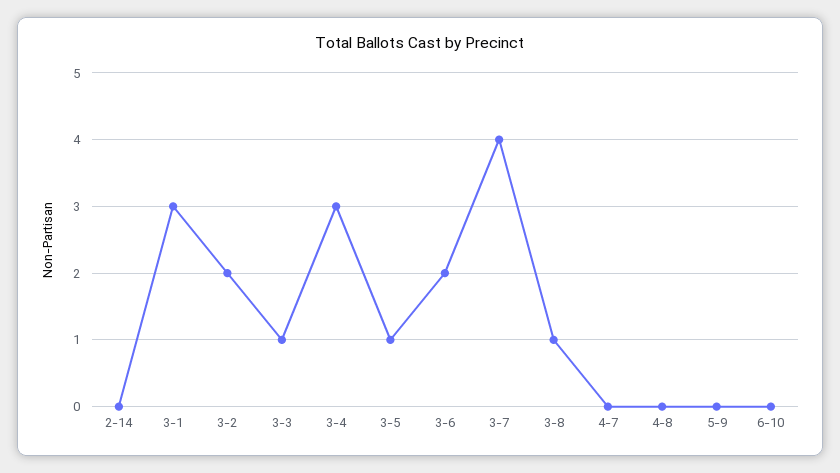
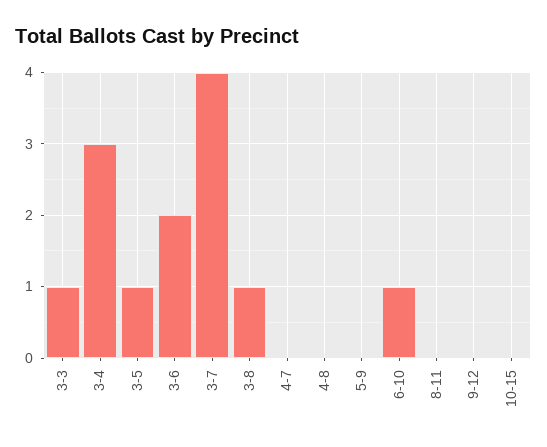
2-14: 0 -> none
3-1: 3 -> none
3-2: 2 -> none
6-10: 0 -> 1
8-11: none -> 0
9-12: none -> 0
10-15: none -> 0

